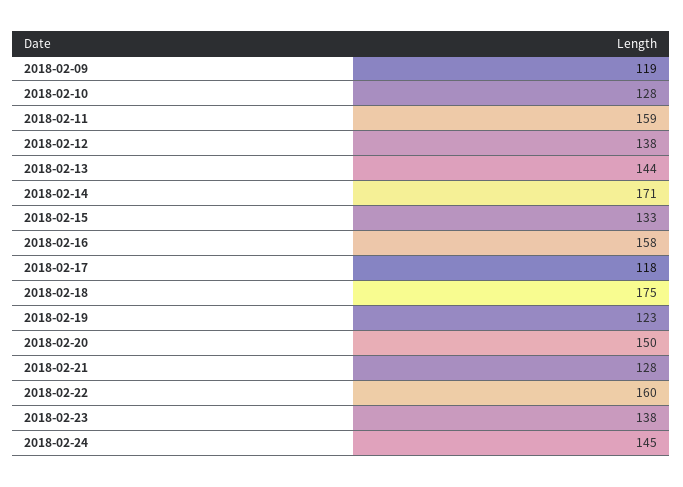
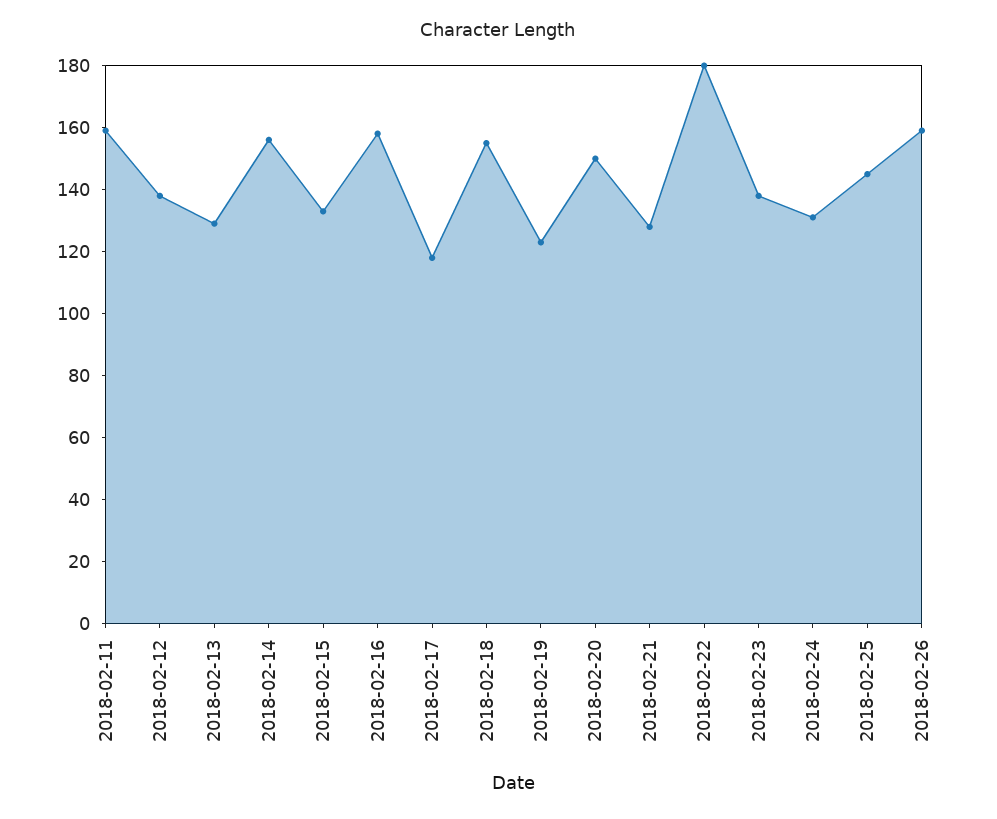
2018-02-09: 119 -> none
2018-02-10: 128 -> none
2018-02-13: 144 -> 130
2018-02-14: 171 -> 155
2018-02-18: 175 -> 155
2018-02-22: 160 -> 180
2018-02-24: 145 -> 130
2018-02-25: none -> 145
2018-02-26: none -> 160

